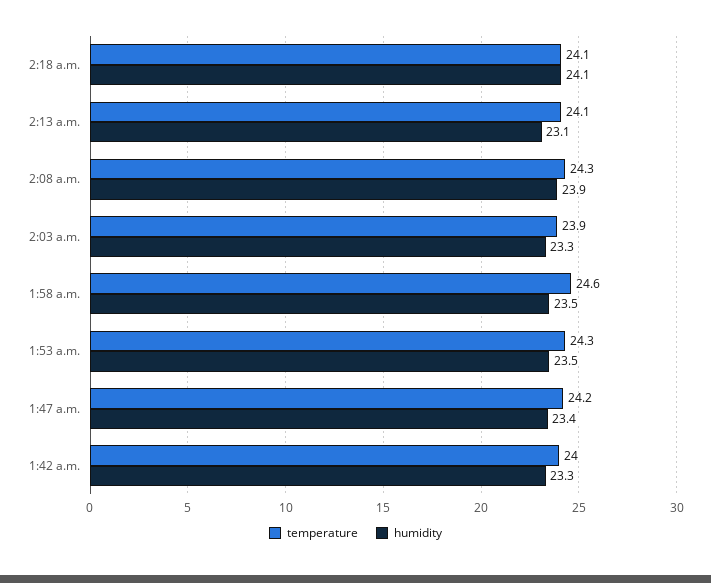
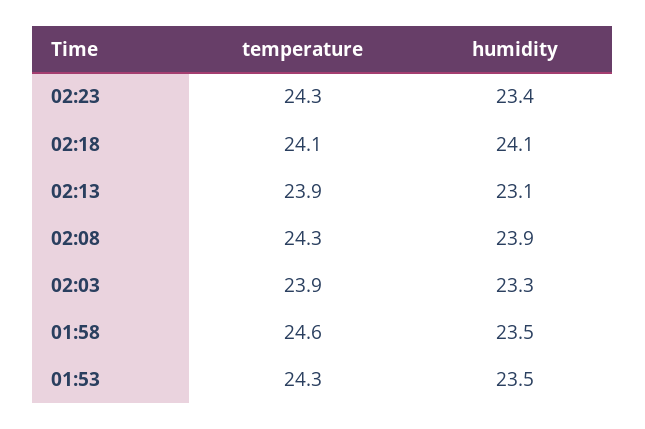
temperature, 2:13 a.m.: 24.1 -> 23.9
temperature, 1:47 a.m.: 24.2 -> none
humidity, 1:47 a.m.: 23.4 -> none
temperature, 1:42 a.m.: 24 -> none
humidity, 1:42 a.m.: 23.3 -> none
temperature, 02:23: none -> 24.3
humidity, 02:23: none -> 23.4

